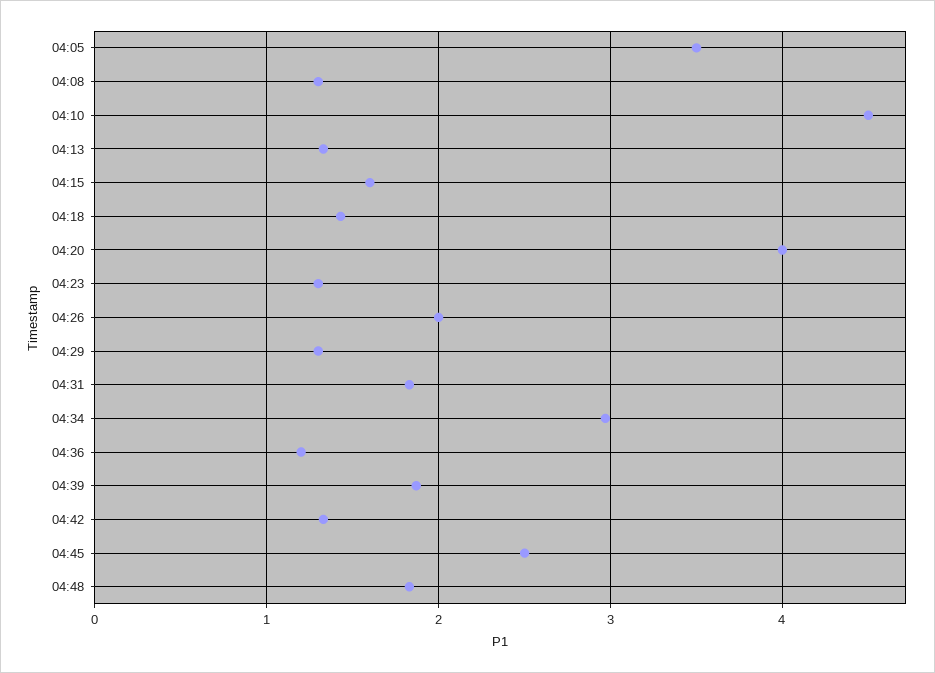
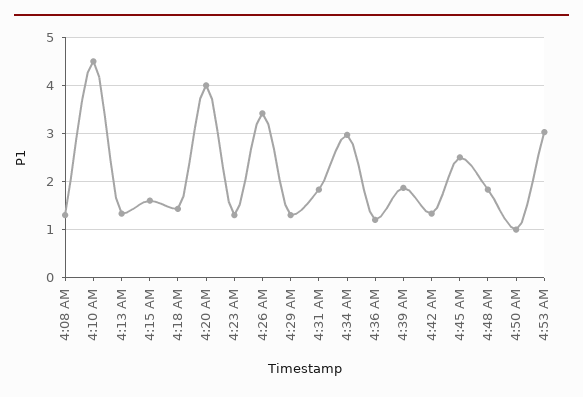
04:05: 3.5 -> none
04:26: 2 -> 3.4
4:50 AM: none -> 1
4:53 AM: none -> 3

